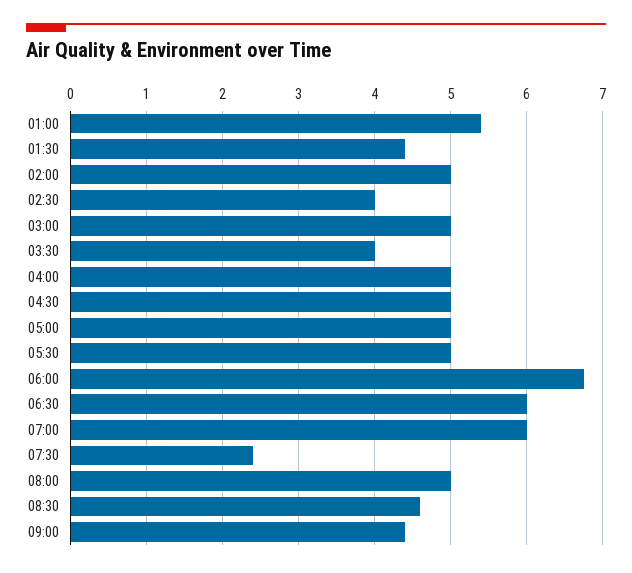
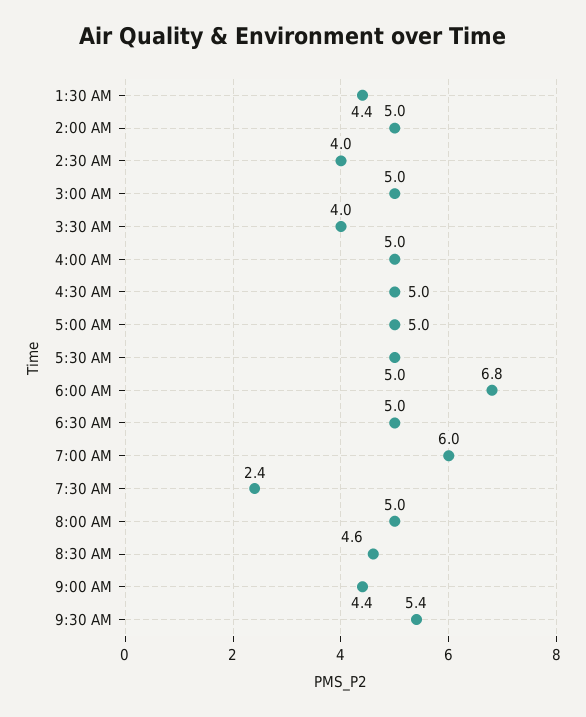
01:00: 5.4 -> none
06:30: 6 -> 5
9:30 AM: none -> 5.4

